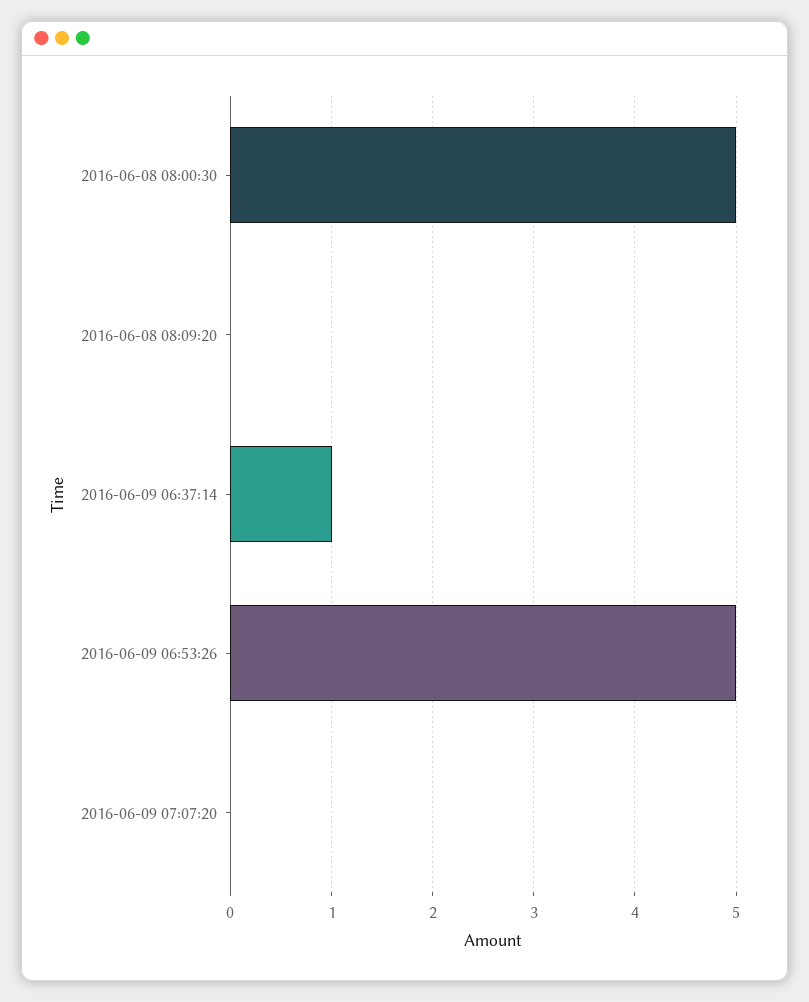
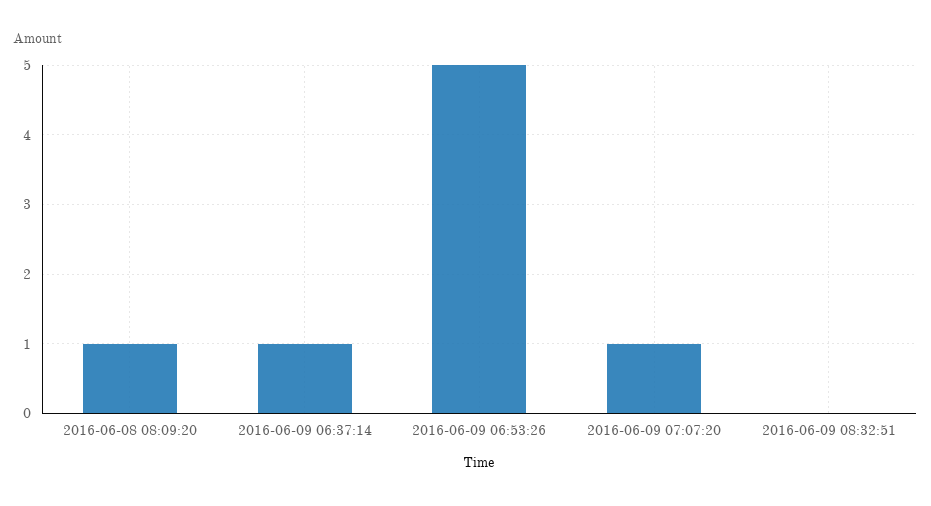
2016-06-08 08:00:30: 5 -> none
2016-06-08 08:09:20: 0 -> 1
2016-06-09 07:07:20: 0 -> 1
2016-06-09 08:32:51: none -> 0

